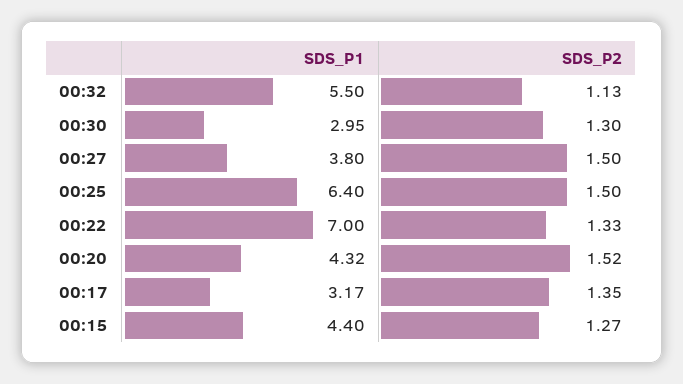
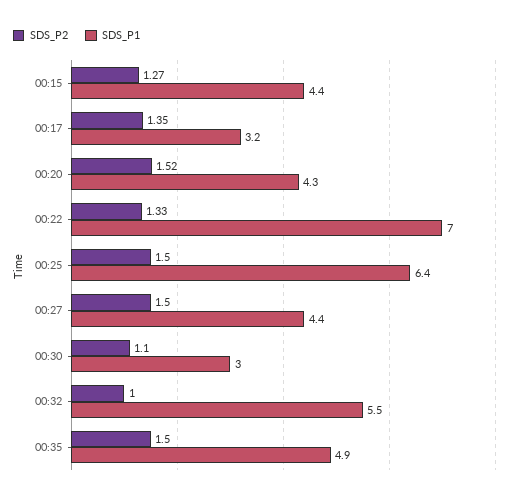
SDS_P2, 00:32: 1.13 -> 1
SDS_P2, 00:30: 1.3 -> 1.1
SDS_P1, 00:27: 3.8 -> 4.4
SDS_P2, 00:35: none -> 1.5
SDS_P1, 00:35: none -> 4.9

